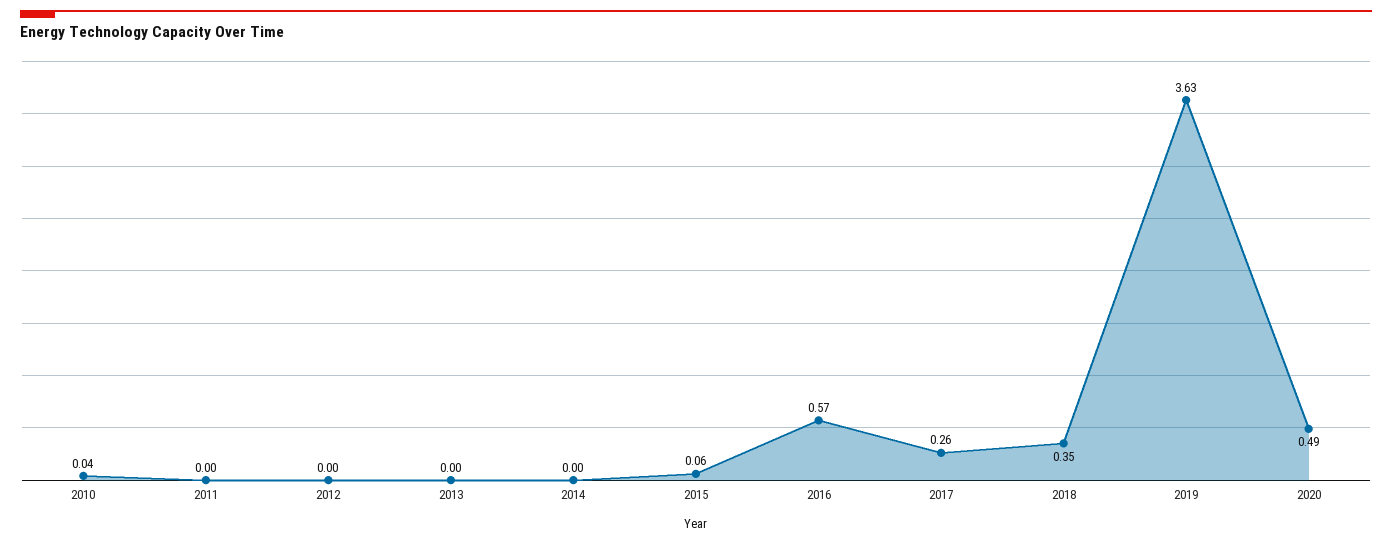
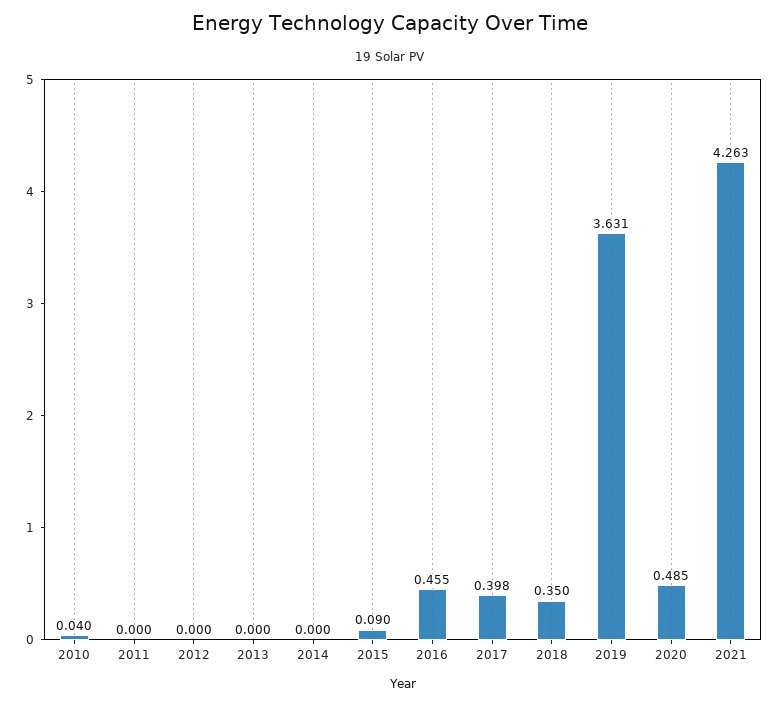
2015: 0.06 -> 0.09
2016: 0.57 -> 0.455
2017: 0.26 -> 0.398
2021: none -> 4.263

